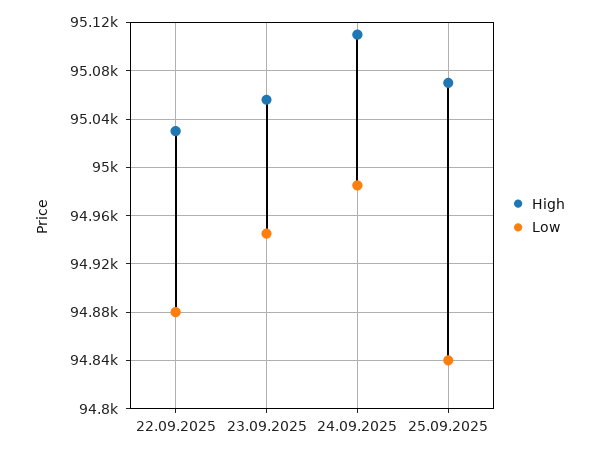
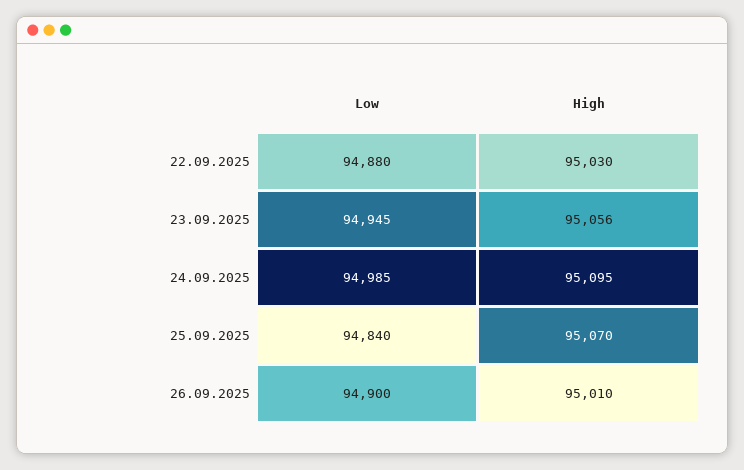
High, 24.09.2025: 95110 -> 95095
Low, 26.09.2025: none -> 94900
High, 26.09.2025: none -> 95010

